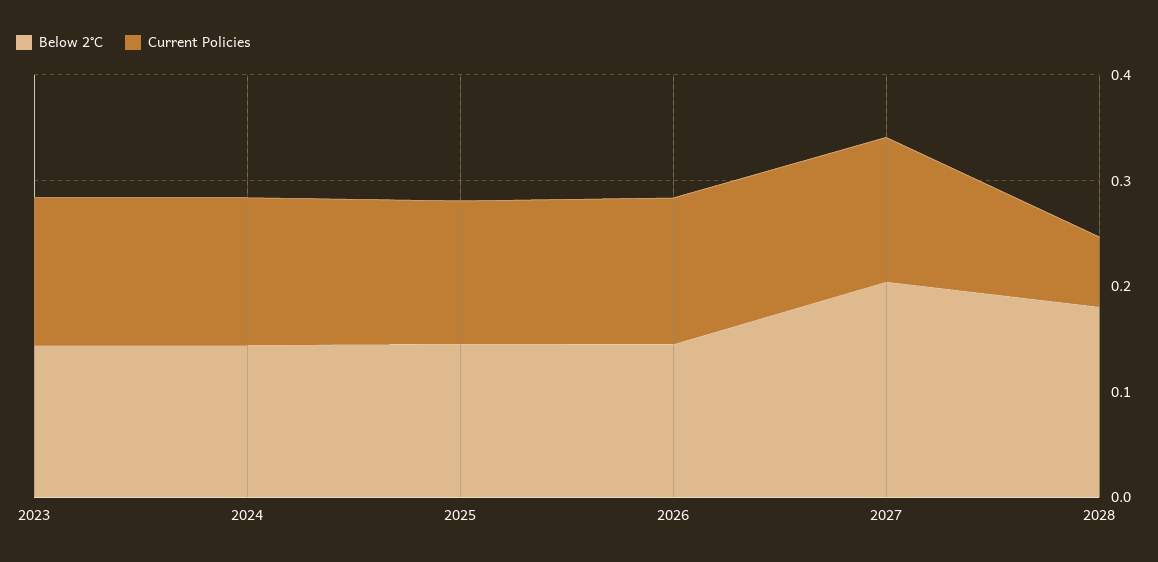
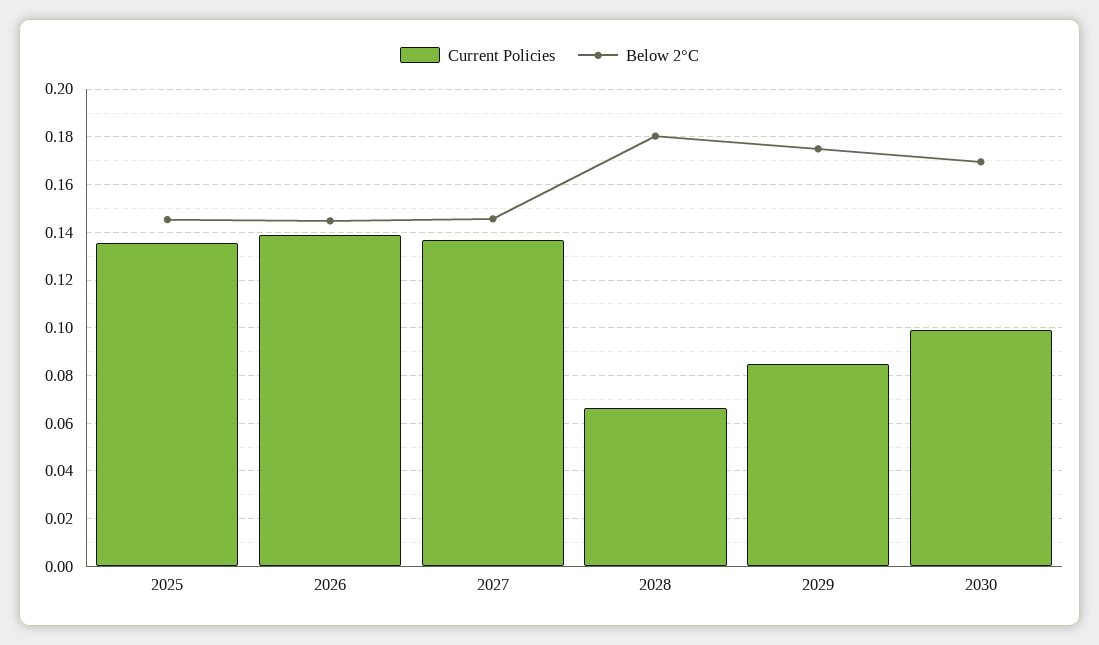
Below 2°C, 2023: 0.14 -> none
Current Policies, 2023: 0.14 -> none
Below 2°C, 2024: 0.14 -> none
Current Policies, 2024: 0.14 -> none
Below 2°C, 2027: 0.2 -> 0.145
Current Policies, 2029: none -> 0.085
Below 2°C, 2029: none -> 0.175
Current Policies, 2030: none -> 0.1
Below 2°C, 2030: none -> 0.17

